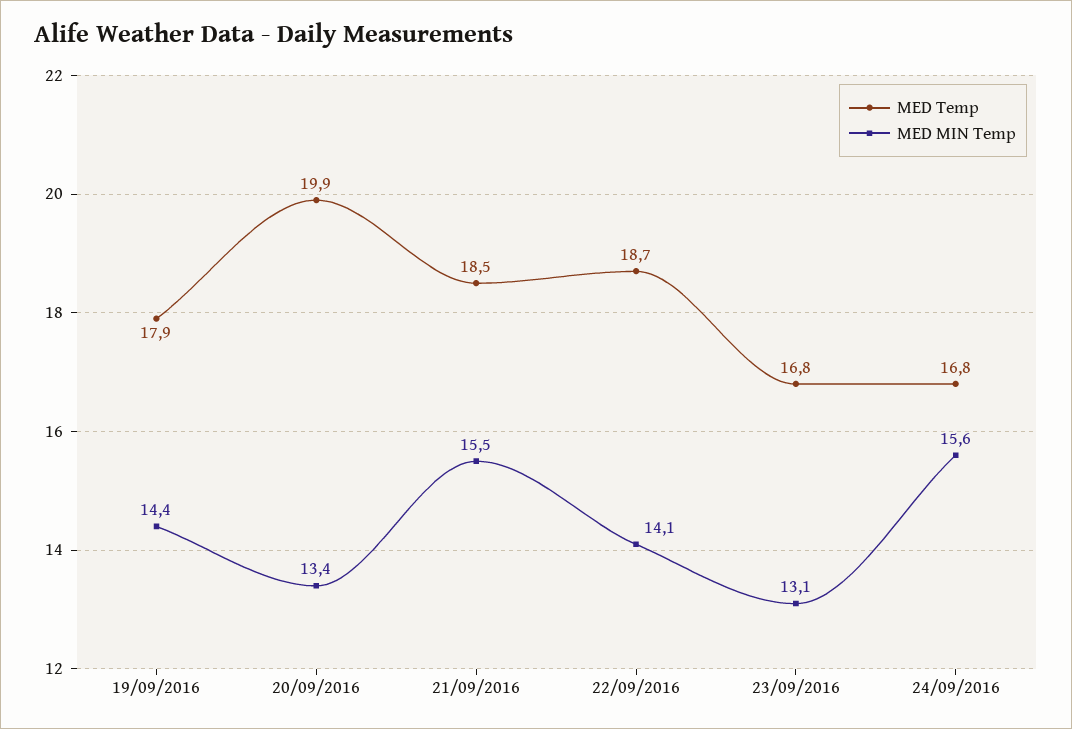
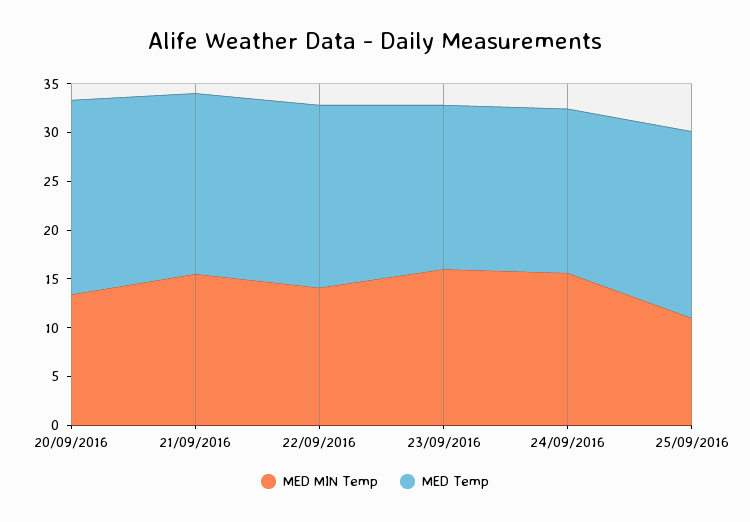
MED Temp, 19/09/2016: 17.9 -> none
MED MIN Temp, 19/09/2016: 14.4 -> none
MED MIN Temp, 23/09/2016: 13.1 -> 16
MED MIN Temp, 25/09/2016: none -> 11
MED Temp, 25/09/2016: none -> 19

